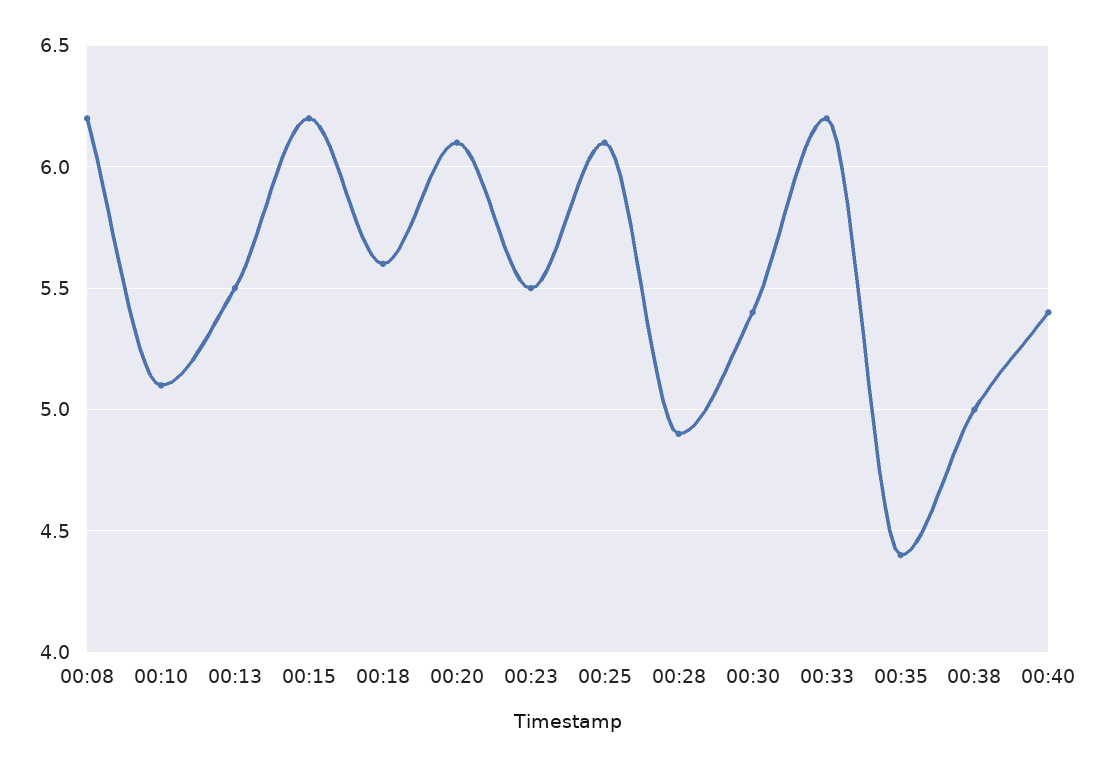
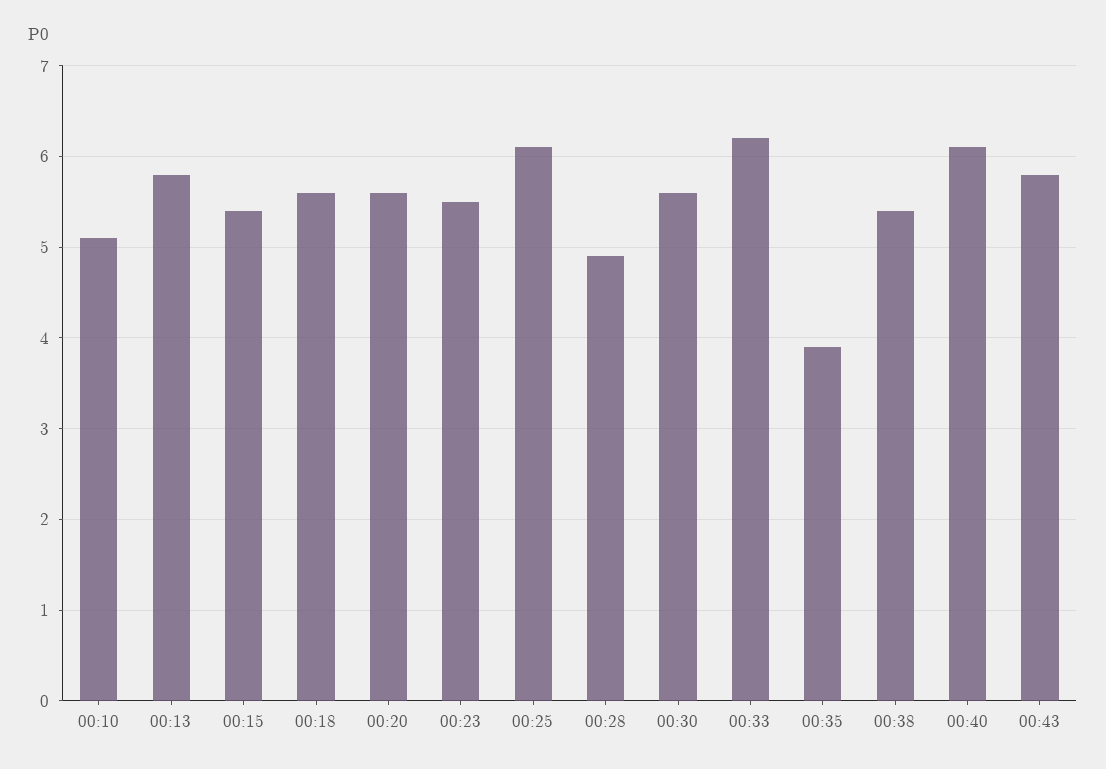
00:08: 6.2 -> none
00:13: 5.5 -> 5.8
00:15: 6.2 -> 5.4
00:20: 6.1 -> 5.6
00:30: 5.4 -> 5.6
00:35: 4.4 -> 3.9
00:38: 5 -> 5.4
00:40: 5.4 -> 6.1
00:43: none -> 5.8

